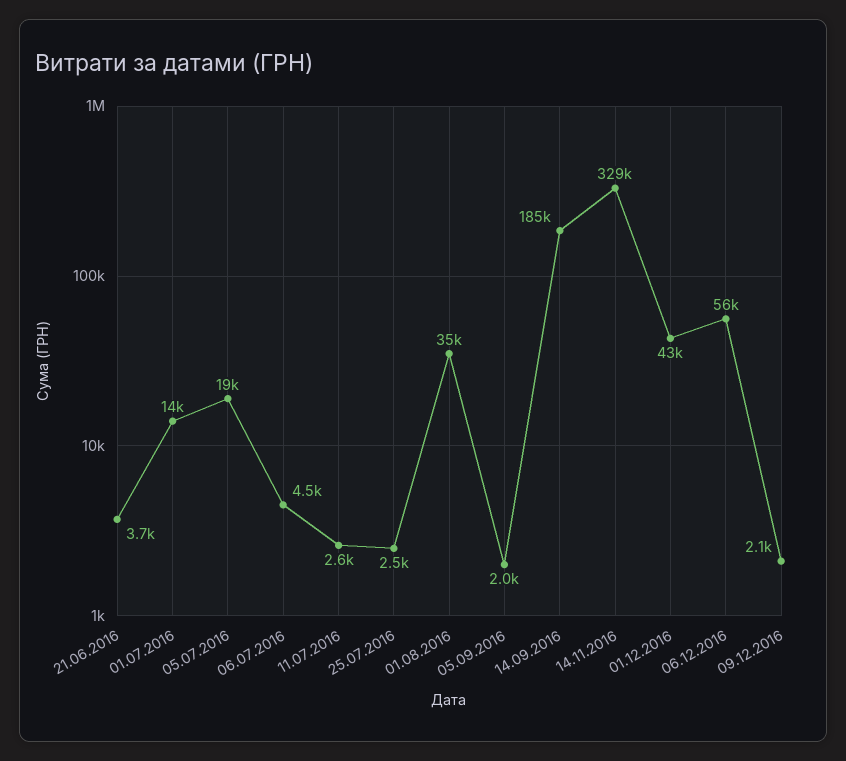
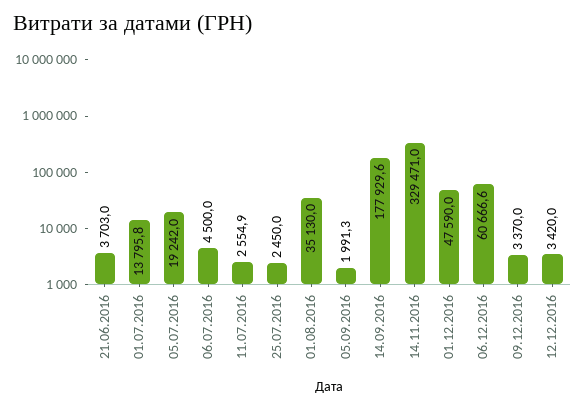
14.09.2016: 185000 -> 177929.6
01.12.2016: 43000 -> 47590
06.12.2016: 56000 -> 60666.6
09.12.2016: 2100 -> 3370
12.12.2016: none -> 3420

